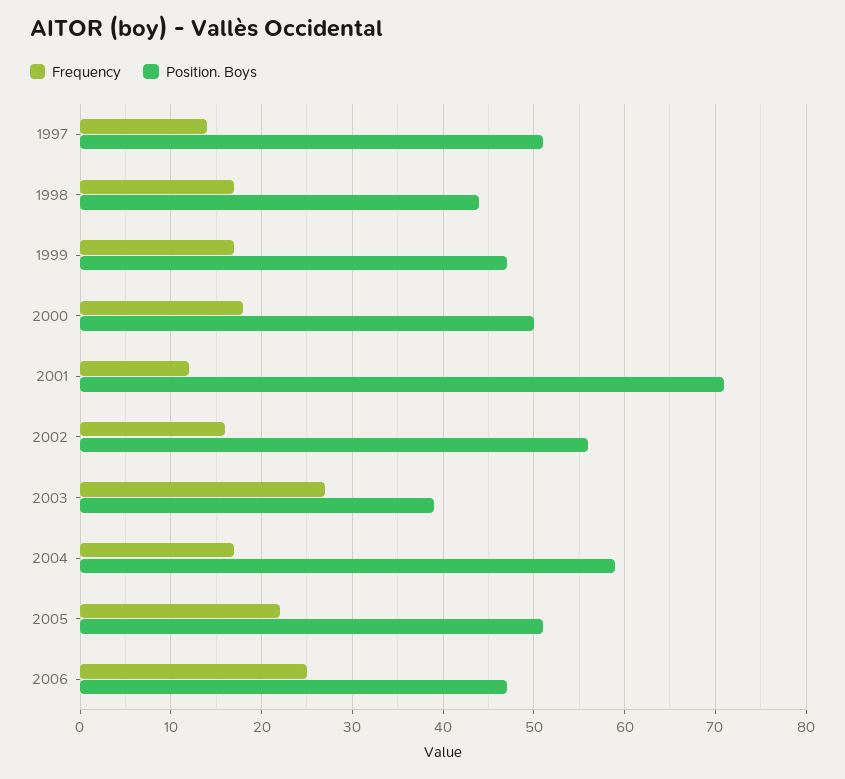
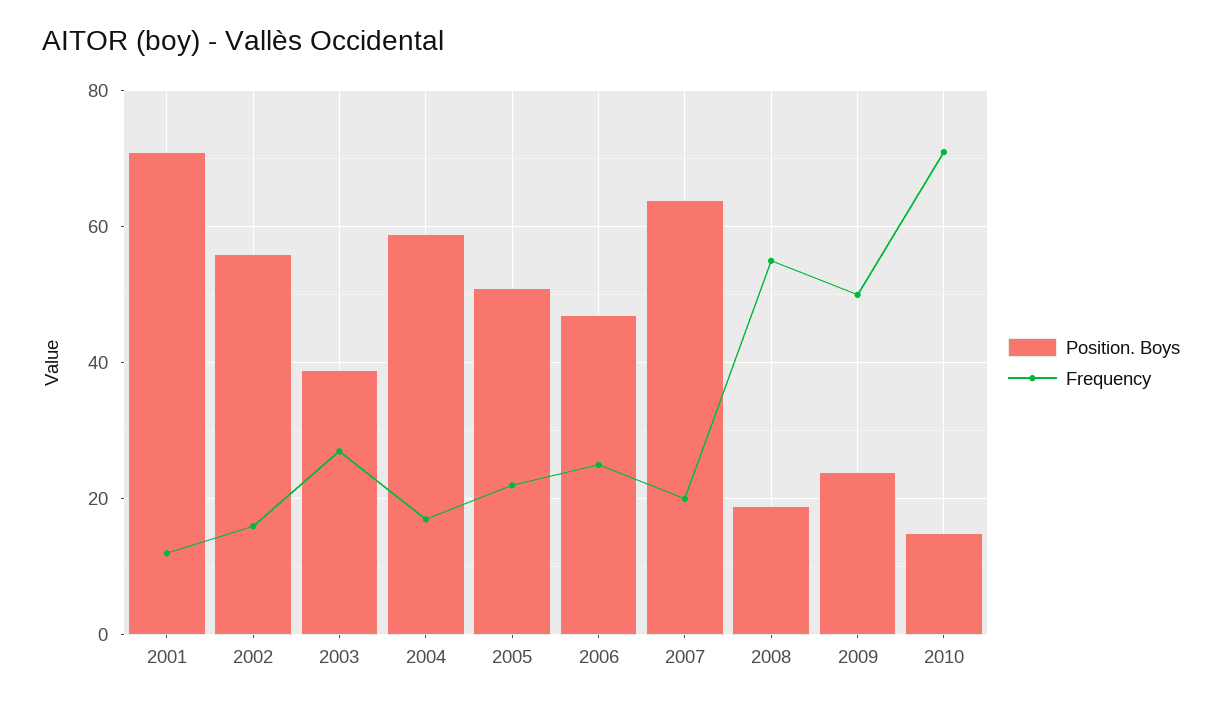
Frequency, 1997: 14 -> none
Position. Boys, 1997: 51 -> none
Frequency, 1998: 17 -> none
Position. Boys, 1998: 44 -> none
Frequency, 1999: 17 -> none
Position. Boys, 1999: 47 -> none
Frequency, 2000: 18 -> none
Position. Boys, 2000: 50 -> none
Position. Boys, 2007: none -> 65
Frequency, 2007: none -> 20
Position. Boys, 2008: none -> 20
Frequency, 2008: none -> 55
Position. Boys, 2009: none -> 25
Frequency, 2009: none -> 50
Position. Boys, 2010: none -> 15
Frequency, 2010: none -> 70

